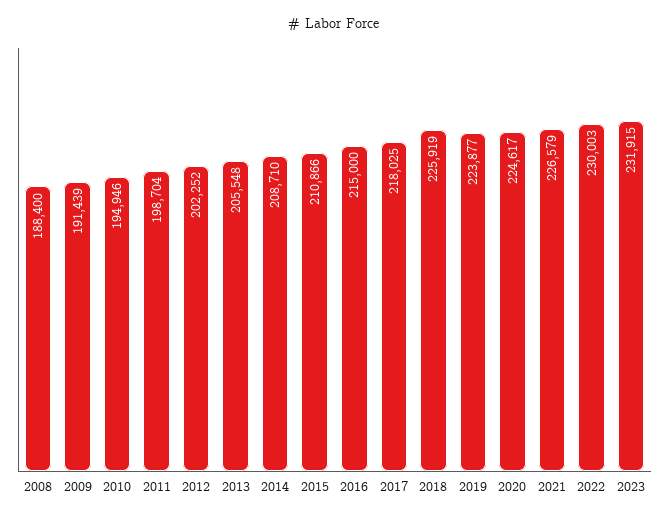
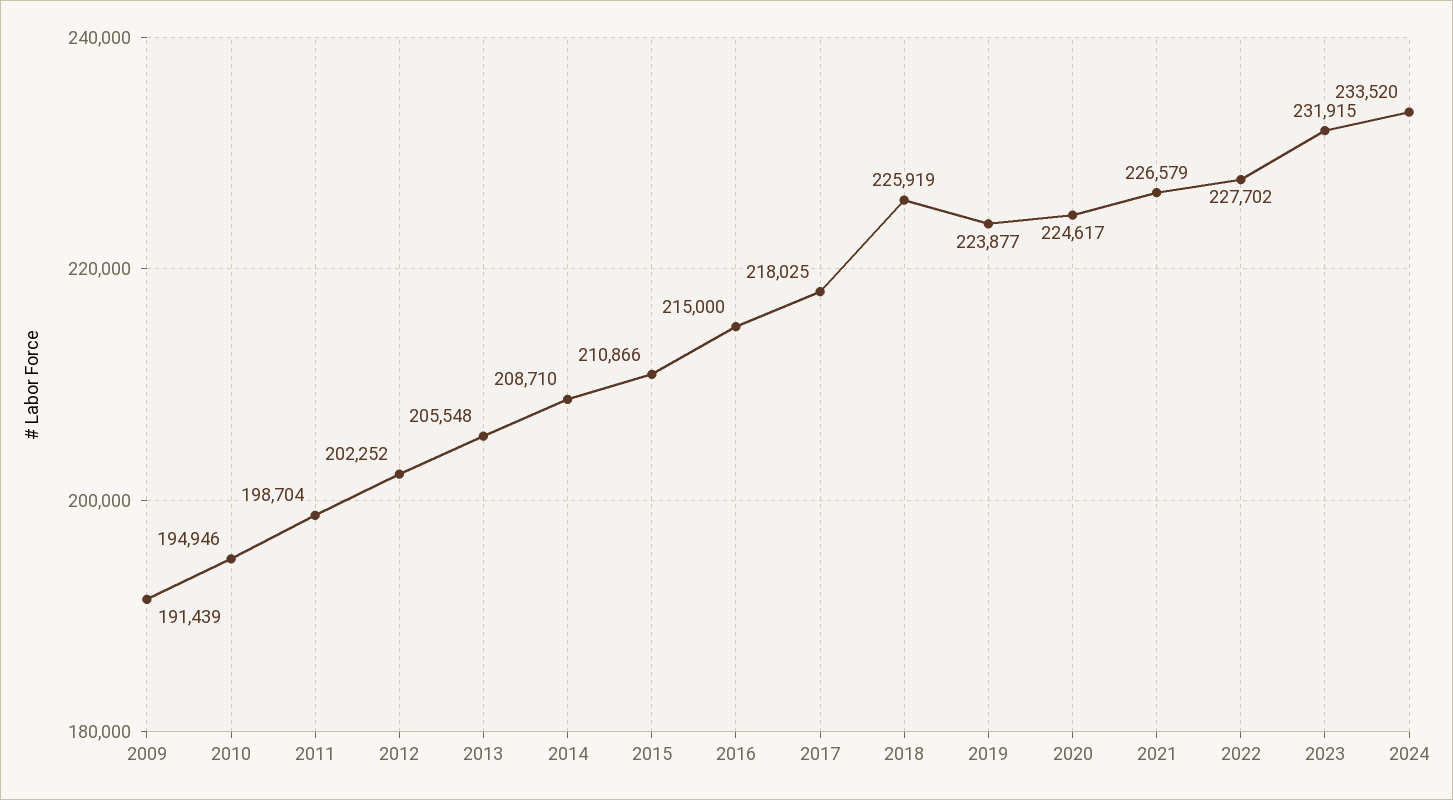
2008: 188400 -> none
2022: 230003 -> 227702
2024: none -> 233520

